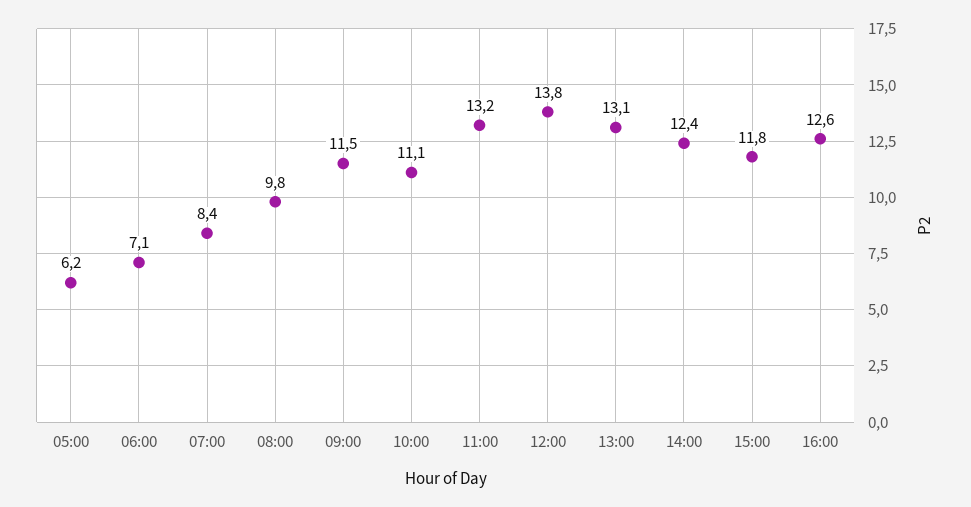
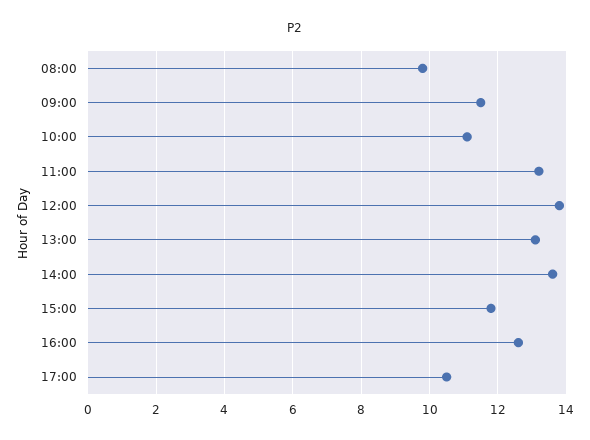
05:00: 6.2 -> none
06:00: 7.1 -> none
07:00: 8.4 -> none
14:00: 12.4 -> 13.5
17:00: none -> 10.5

